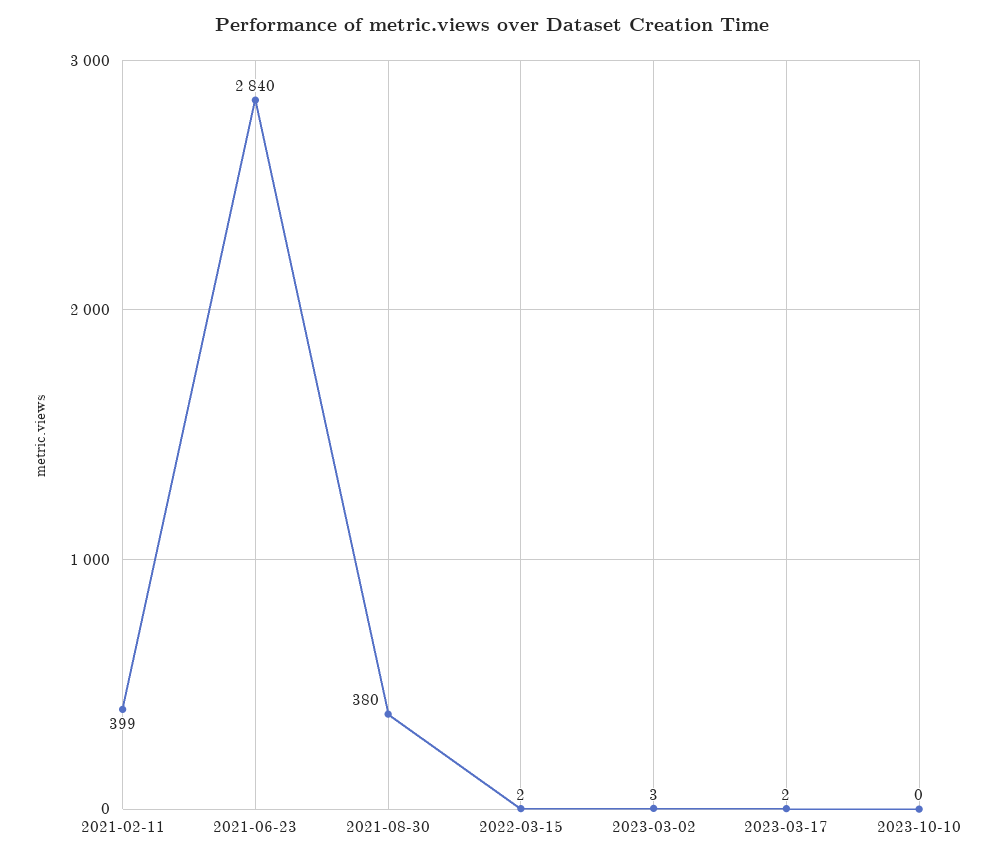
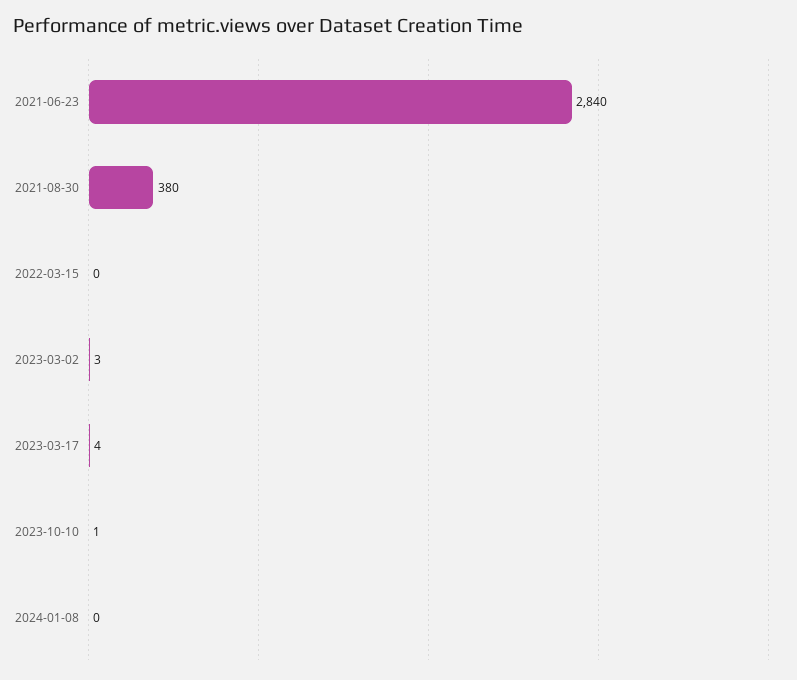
2021-02-11: 399 -> none
2022-03-15: 2 -> 0
2023-03-17: 2 -> 4
2023-10-10: 0 -> 1
2024-01-08: none -> 0

